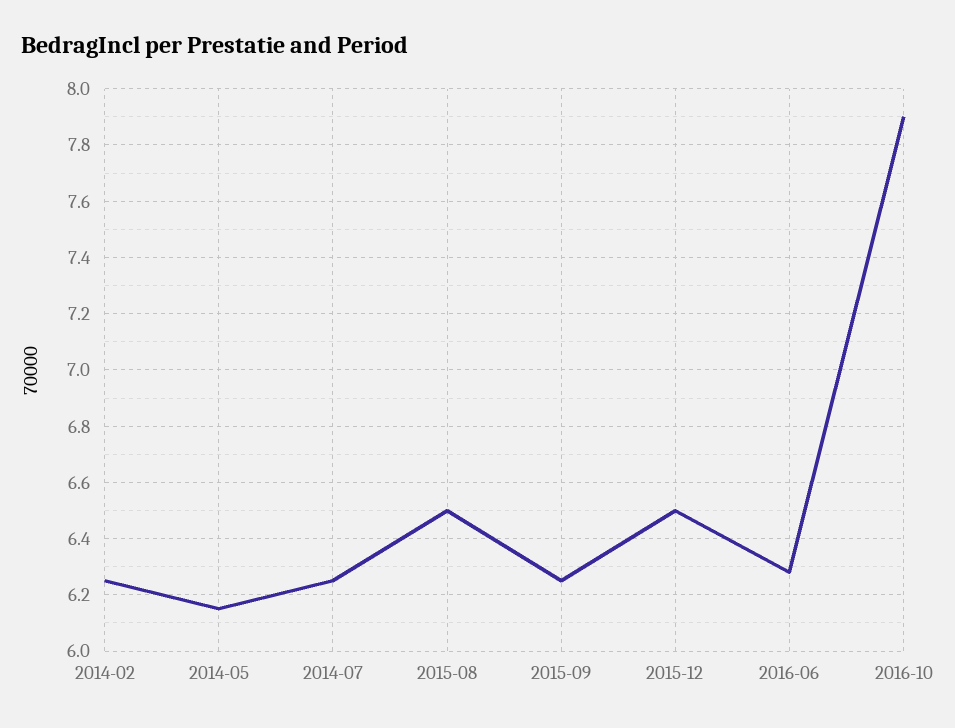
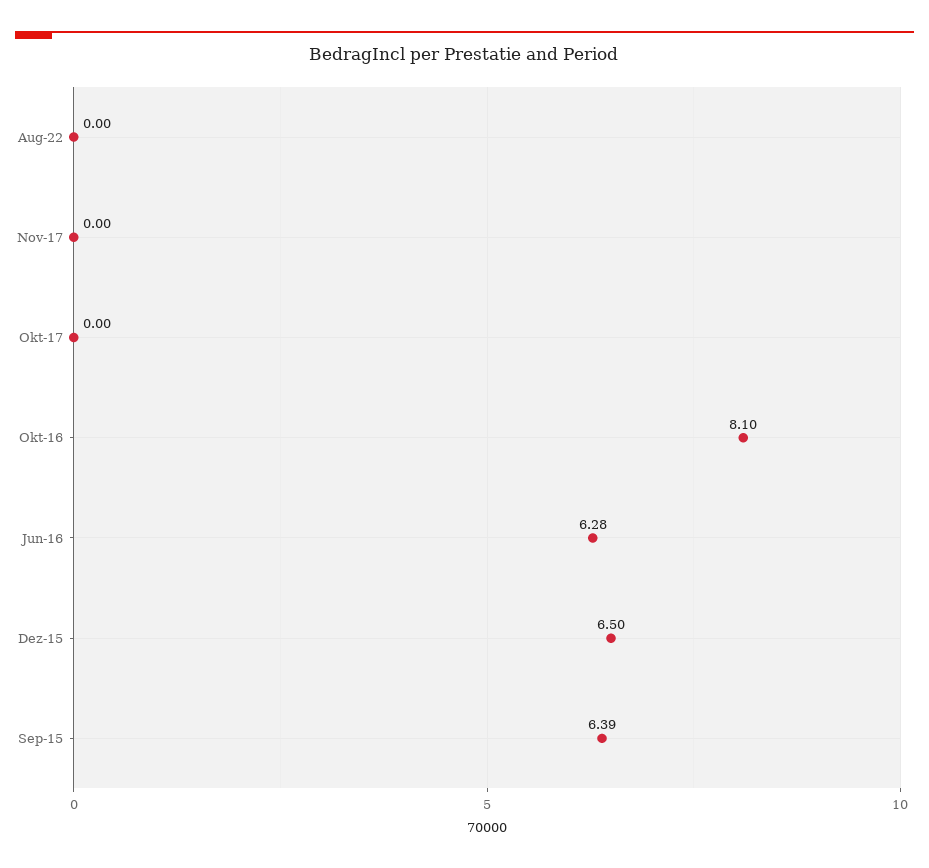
2014-02: 6.25 -> none
2014-05: 6.15 -> none
2014-07: 6.25 -> none
2015-08: 6.5 -> none
2015-09: 6.25 -> 6.39
2016-10: 7.9 -> 8.1
Aug-22: none -> 0
Nov-17: none -> 0
Okt-17: none -> 0

